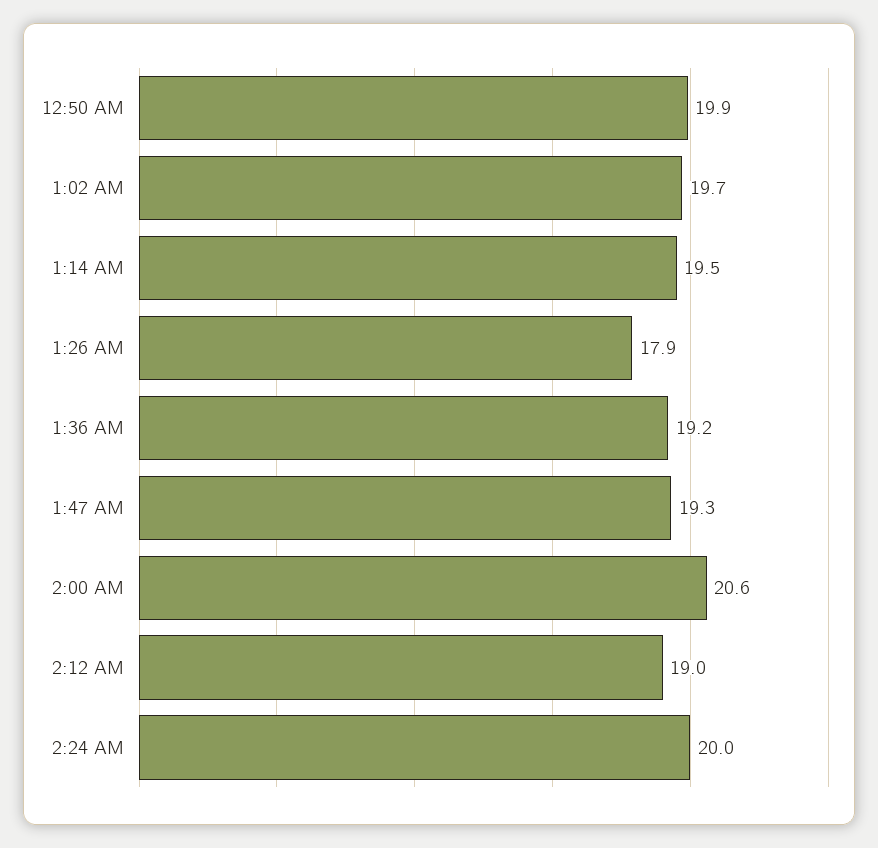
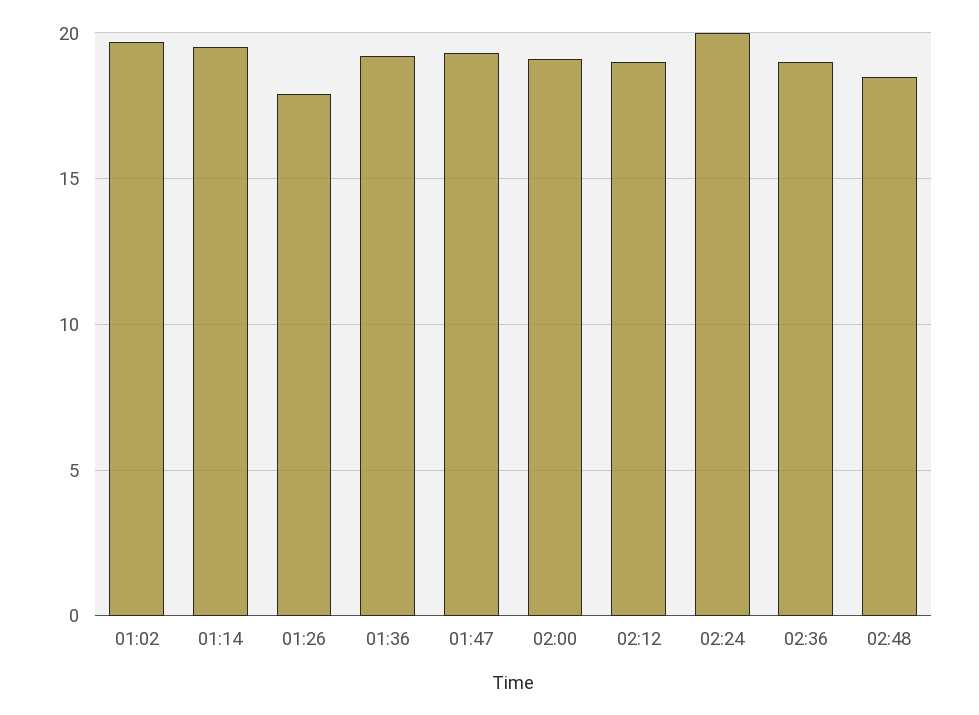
12:50 AM: 19.9 -> none
2:00 AM: 20.6 -> 19
02:36: none -> 19
02:48: none -> 18.5

